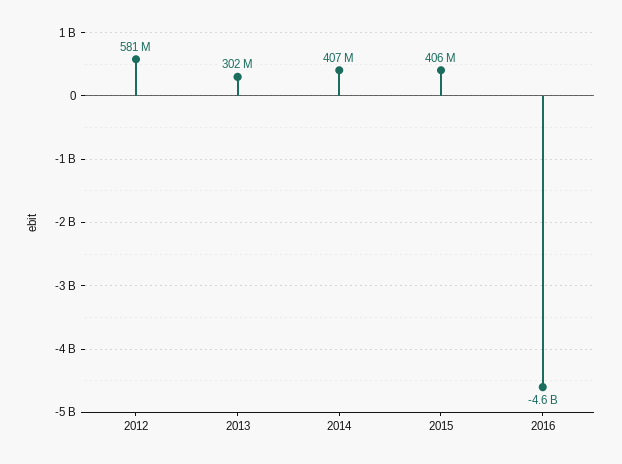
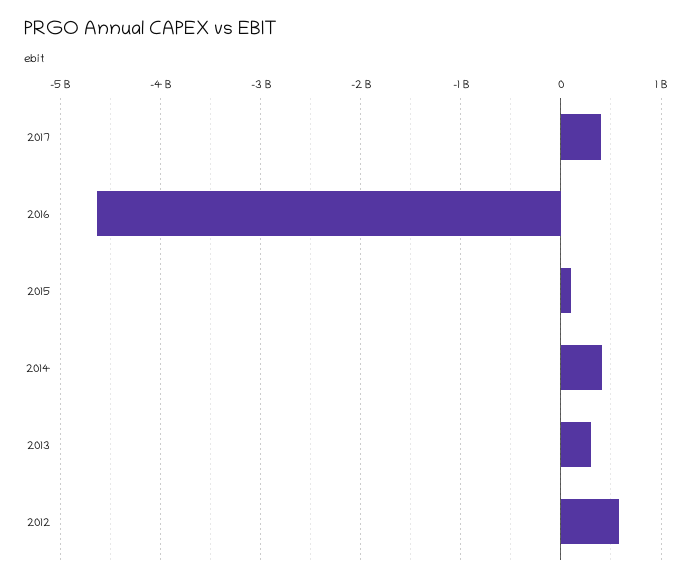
2015: 406000000 -> 100000000
2017: none -> 400000000

